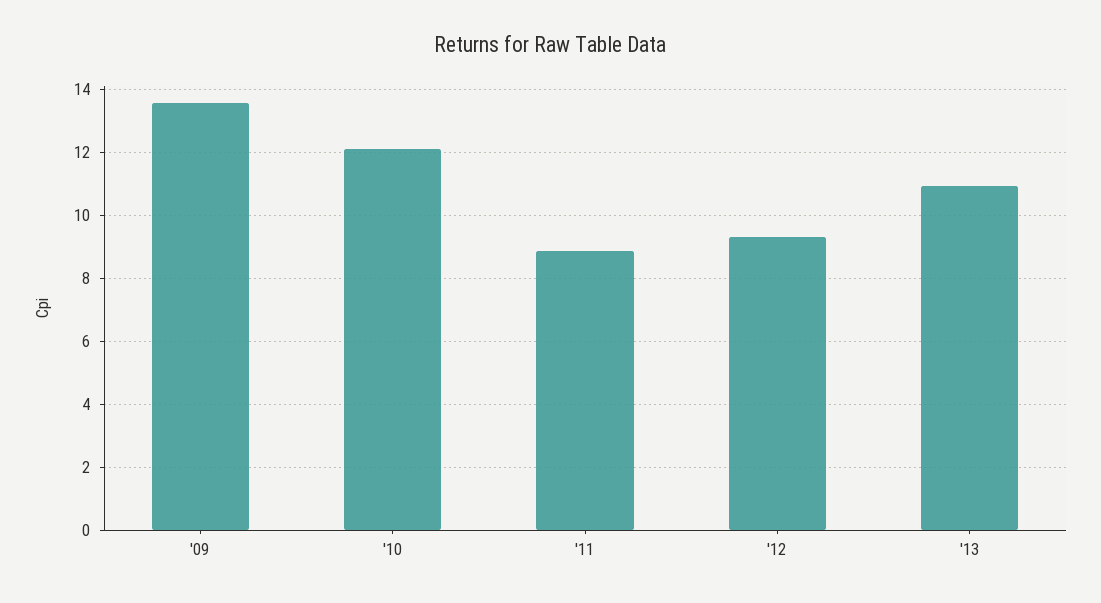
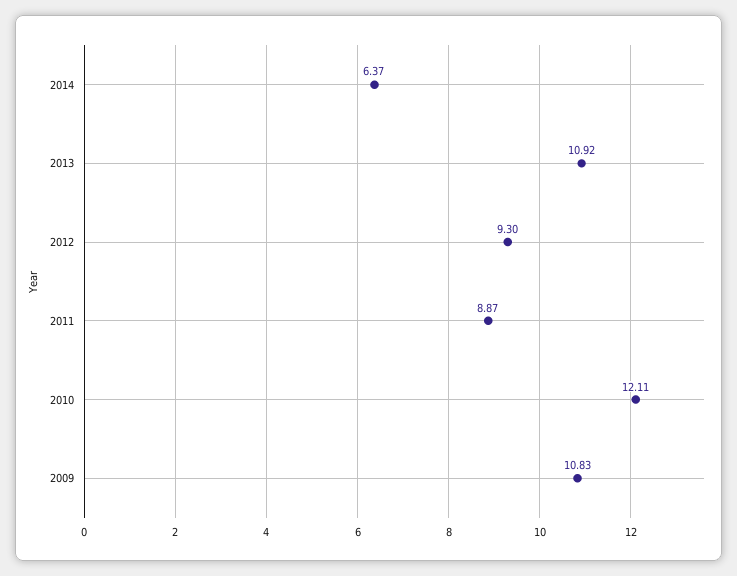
'09: 13.6 -> 10.83
2014: none -> 6.37

